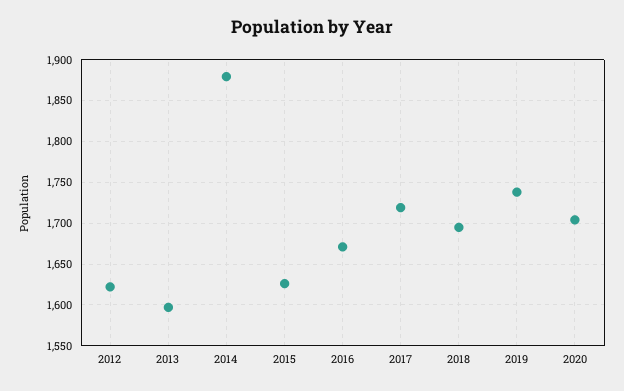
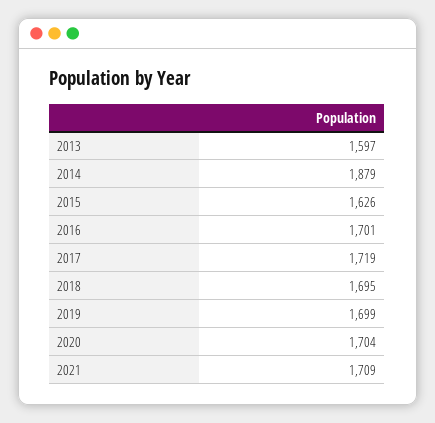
2012: 1620 -> none
2016: 1670 -> 1701
2019: 1740 -> 1699
2021: none -> 1709

